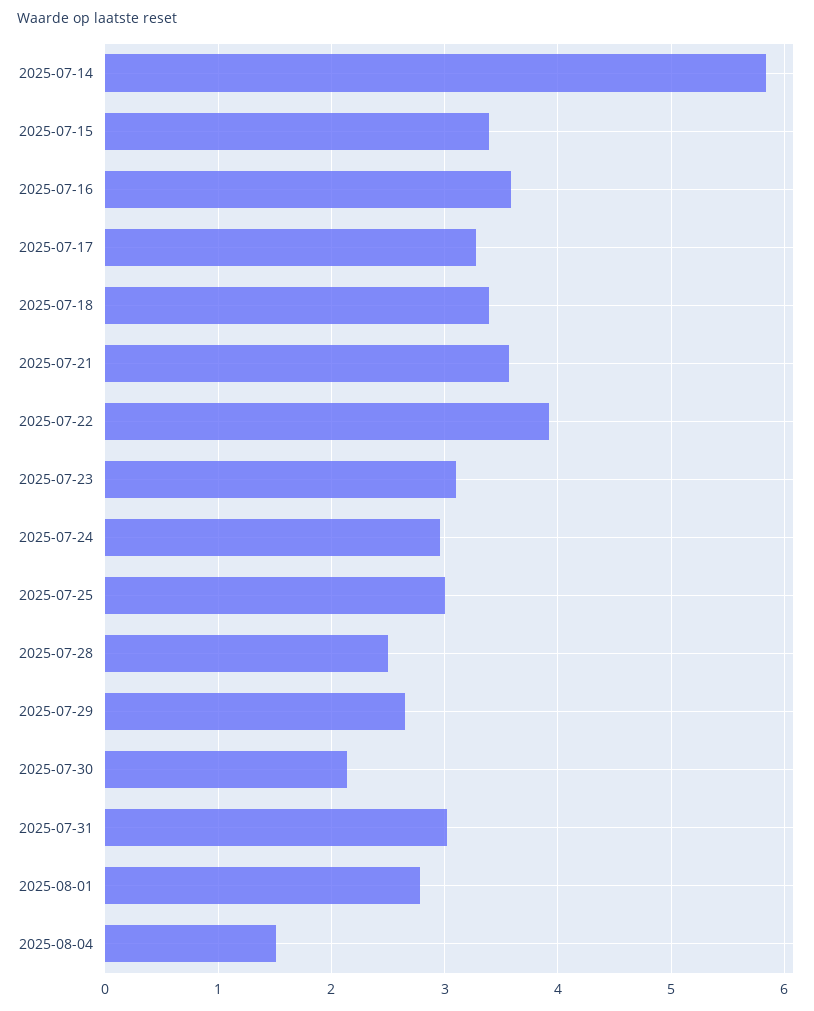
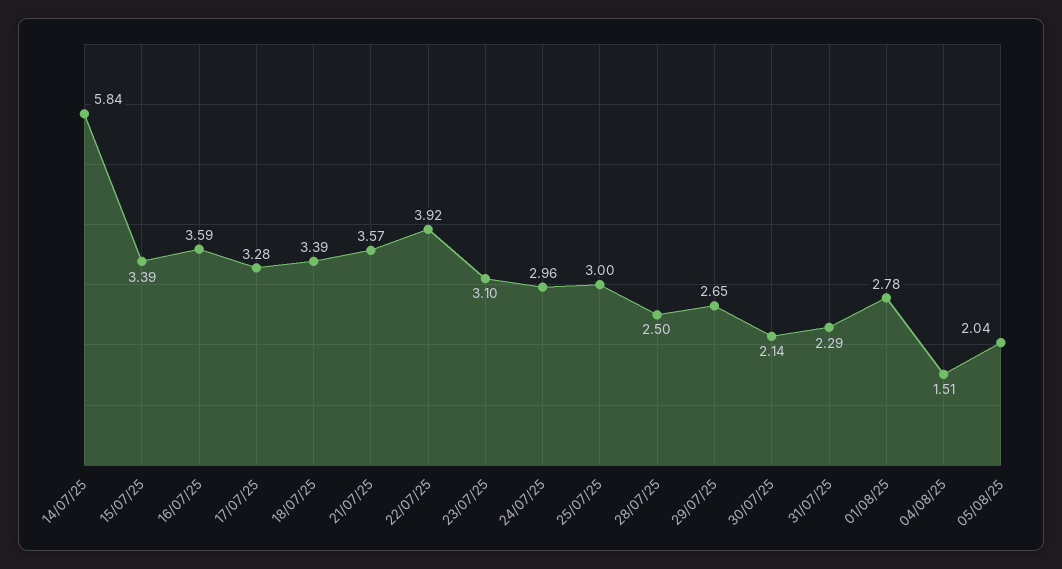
2025-07-31: 3 -> 2.29
05/08/25: none -> 2.04

